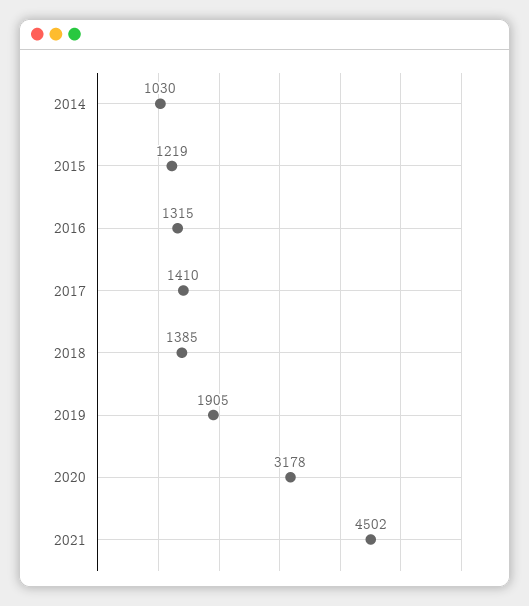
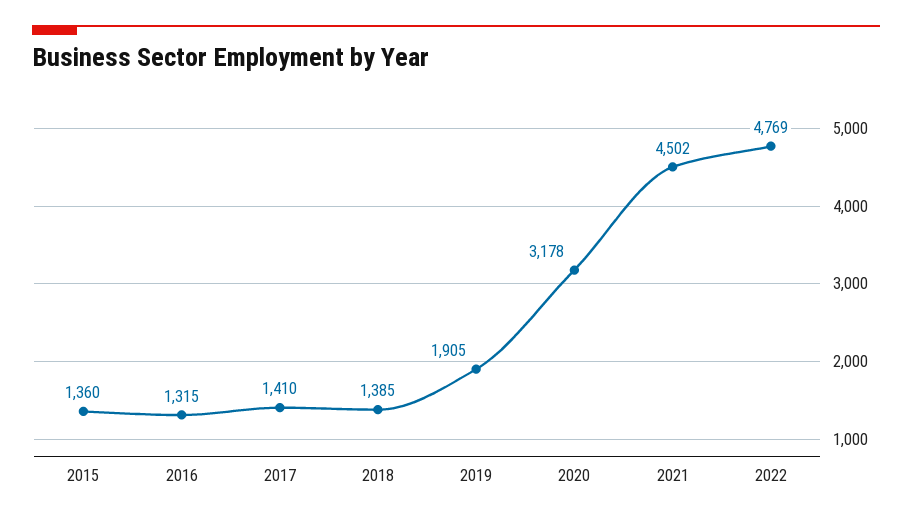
2014: 1030 -> none
2015: 1219 -> 1360
2022: none -> 4769

